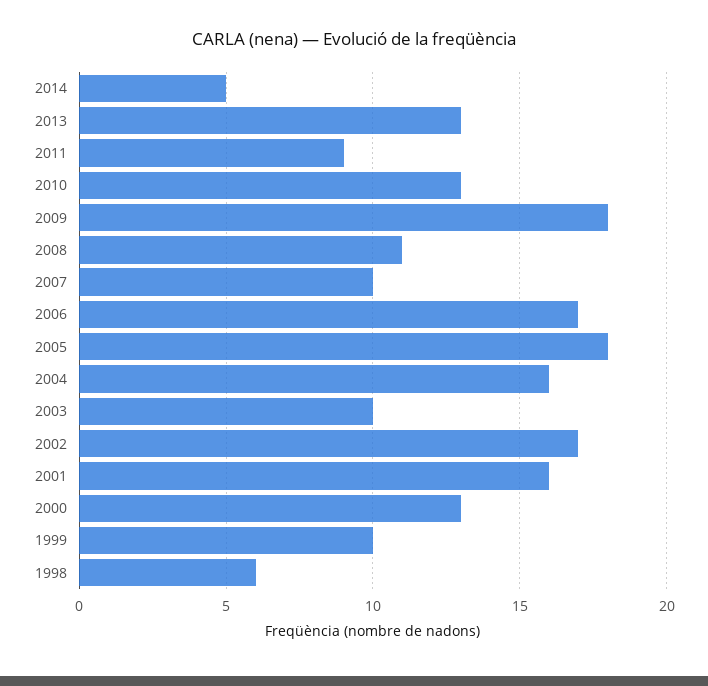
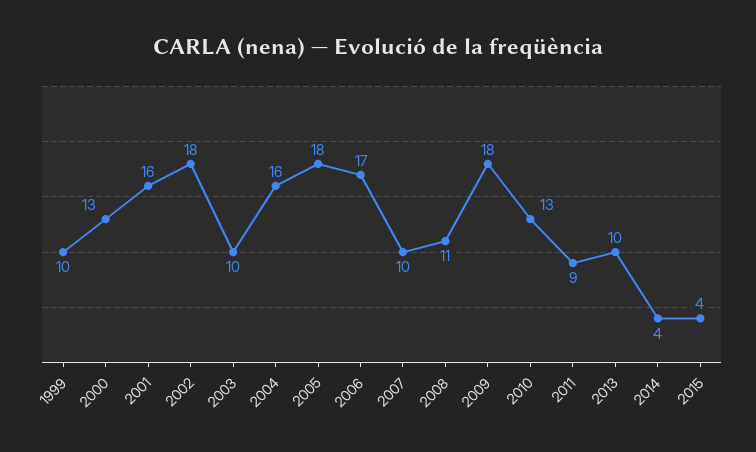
2014: 5 -> 4
2013: 13 -> 10
2002: 17 -> 18
1998: 6 -> none
2015: none -> 4

